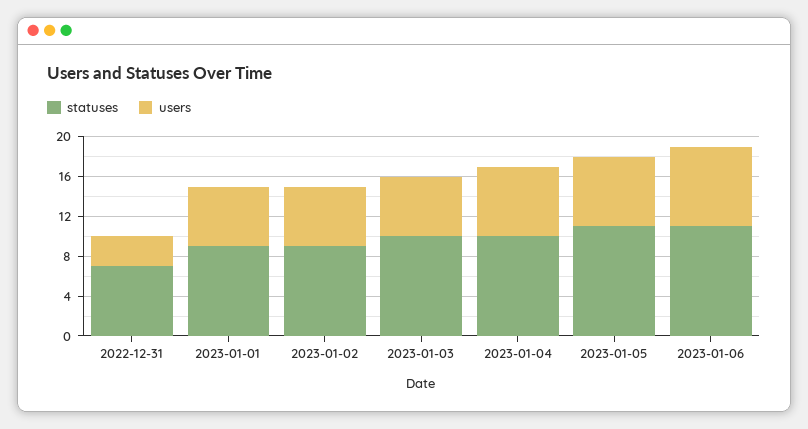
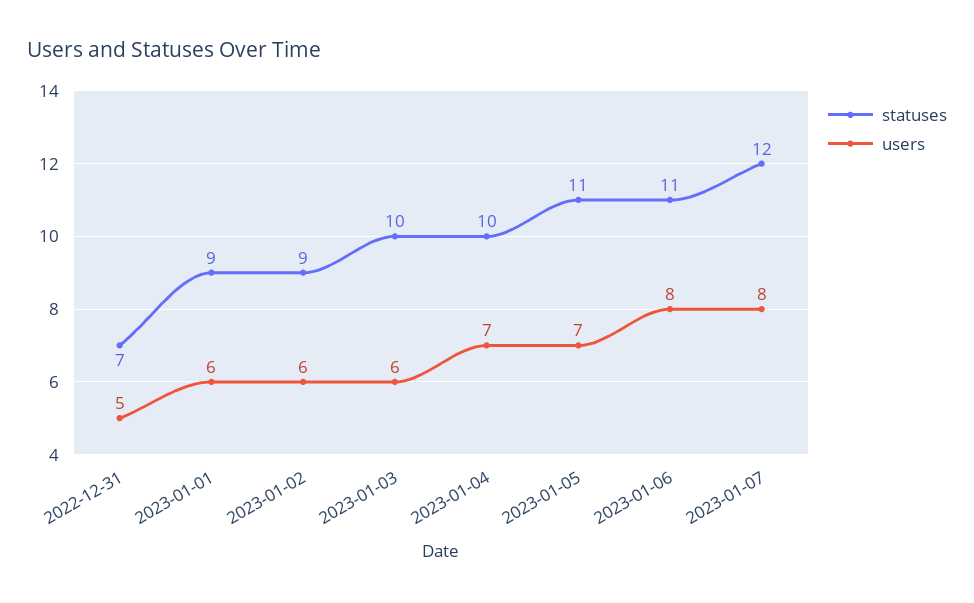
users, 2022-12-31: 3 -> 5
statuses, 2023-01-07: none -> 12
users, 2023-01-07: none -> 8

